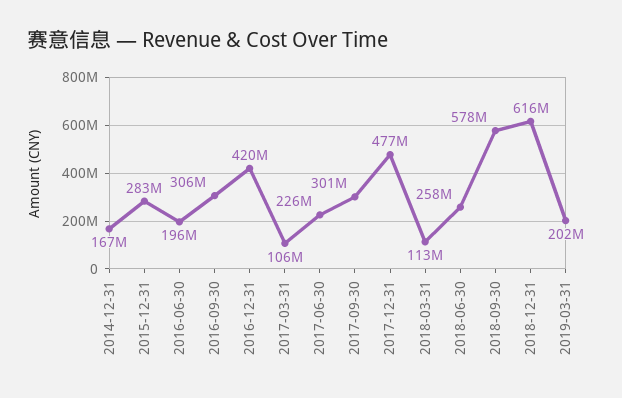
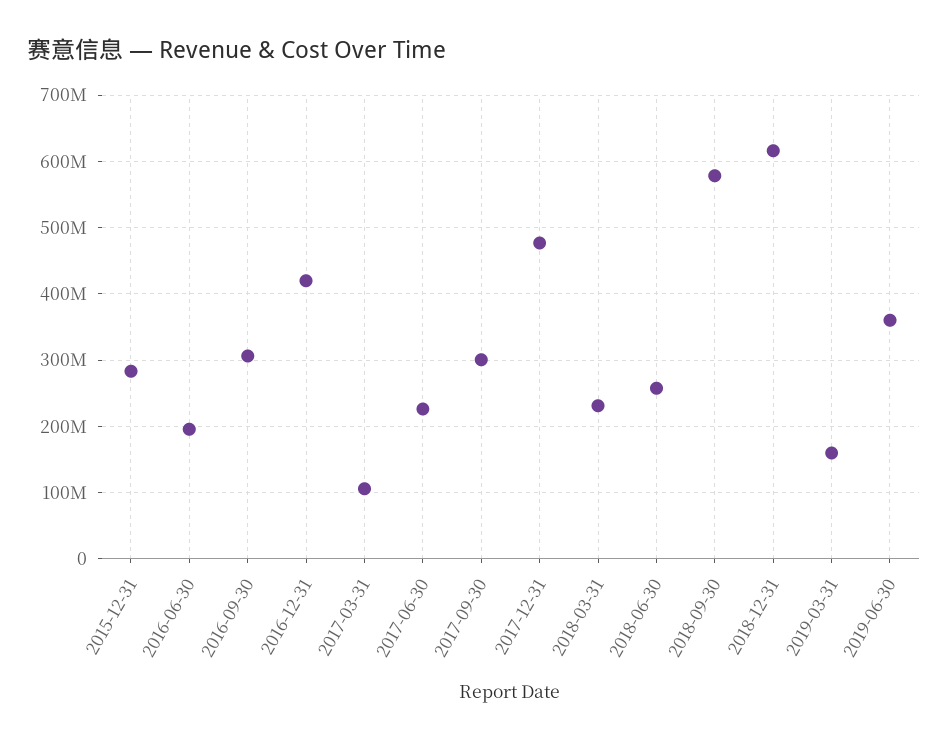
2014-12-31: 167000000 -> none
2018-03-31: 113000000 -> 230000000
2019-03-31: 202000000 -> 160000000
2019-06-30: none -> 360000000

